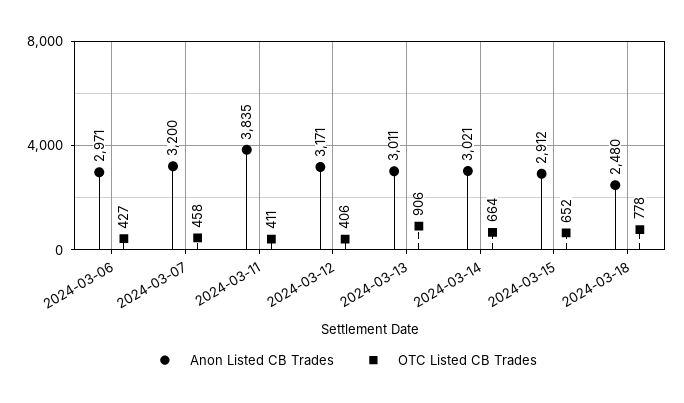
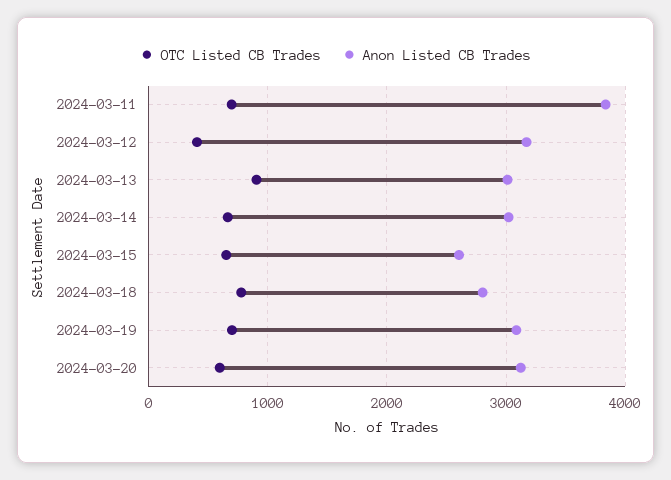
Anon Listed CB Trades, 2024-03-06: 2971 -> none
OTC Listed CB Trades, 2024-03-06: 427 -> none
Anon Listed CB Trades, 2024-03-07: 3200 -> none
OTC Listed CB Trades, 2024-03-07: 458 -> none
OTC Listed CB Trades, 2024-03-11: 411 -> 700
Anon Listed CB Trades, 2024-03-15: 2912 -> 2600
Anon Listed CB Trades, 2024-03-18: 2480 -> 2800
OTC Listed CB Trades, 2024-03-19: none -> 700
Anon Listed CB Trades, 2024-03-19: none -> 3100
OTC Listed CB Trades, 2024-03-20: none -> 600
Anon Listed CB Trades, 2024-03-20: none -> 3100

